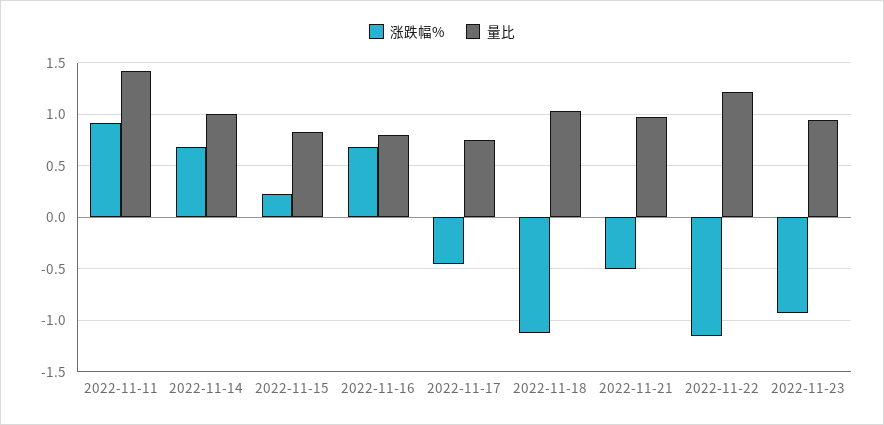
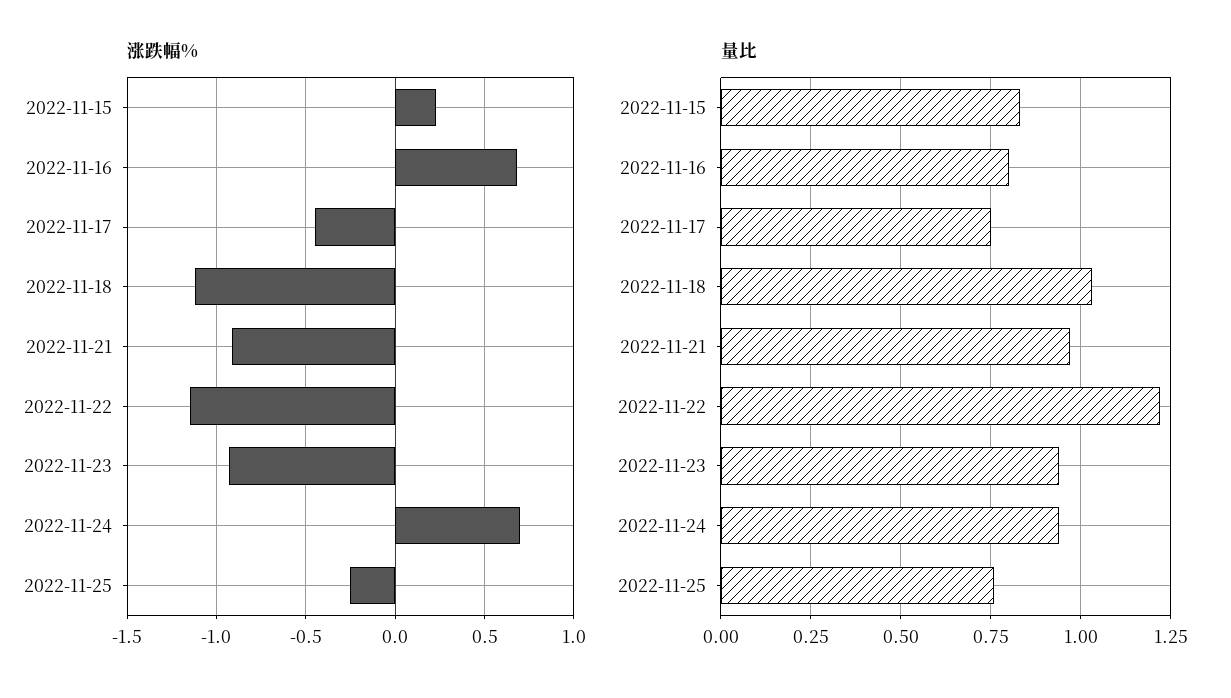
涨跌幅%, 2022-11-11: 0.9 -> none
量比, 2022-11-11: 1.4 -> none
涨跌幅%, 2022-11-14: 0.7 -> none
量比, 2022-11-14: 1 -> none
涨跌幅%, 2022-11-21: -0.5 -> -0.9
涨跌幅%, 2022-11-24: none -> 0.7
涨跌幅%, 2022-11-25: none -> -0.25
量比, 2022-11-24: none -> 0.95
量比, 2022-11-25: none -> 0.75

